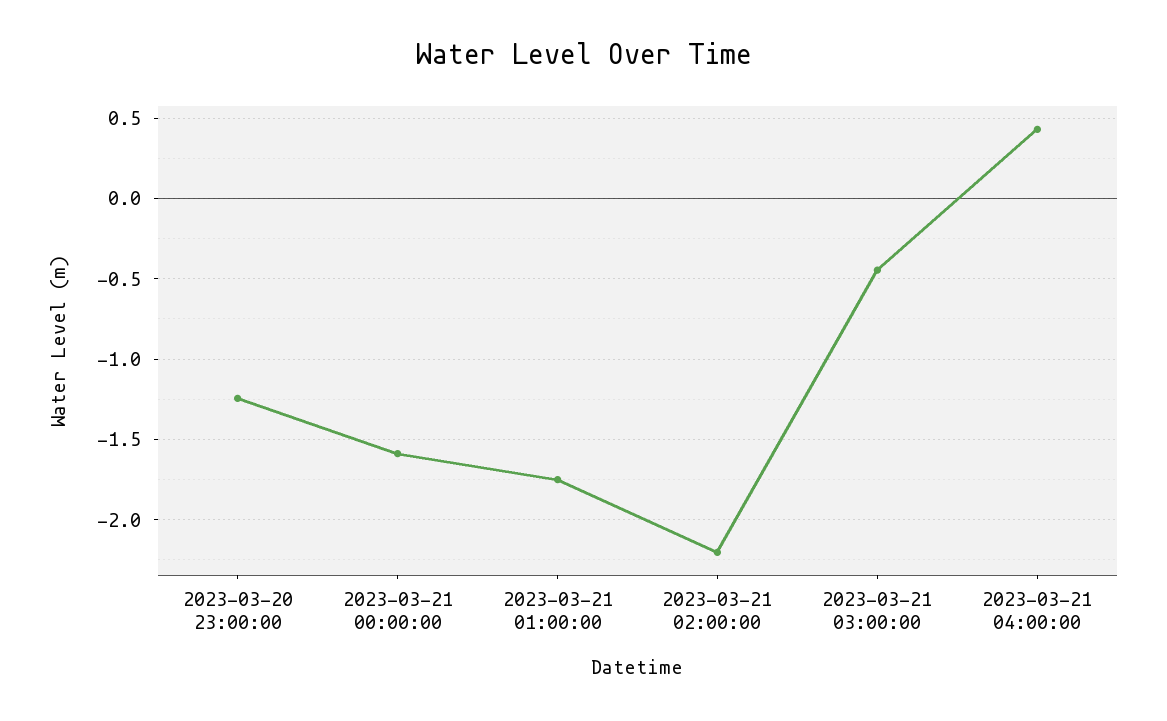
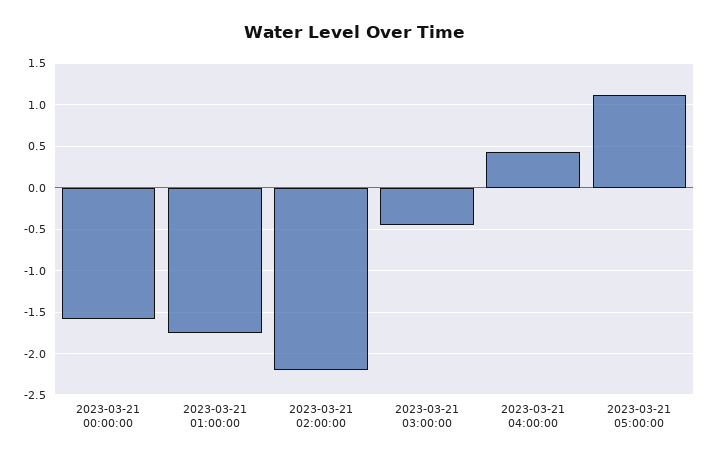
2023-03-20 23:00:00: -1.25 -> none
2023-03-21 05:00:00: none -> 1.1

